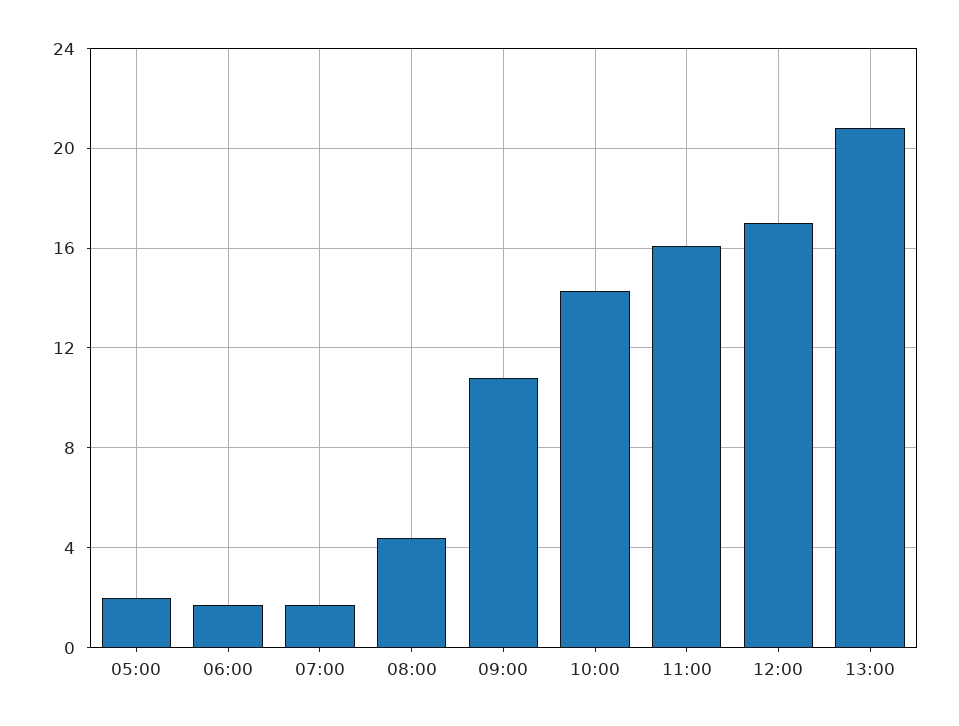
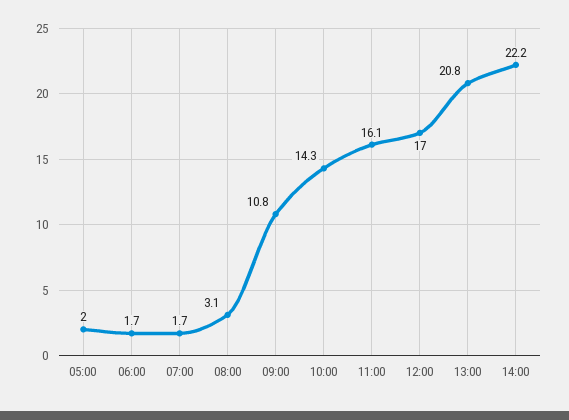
08:00: 4.5 -> 3.1
14:00: none -> 22.2

